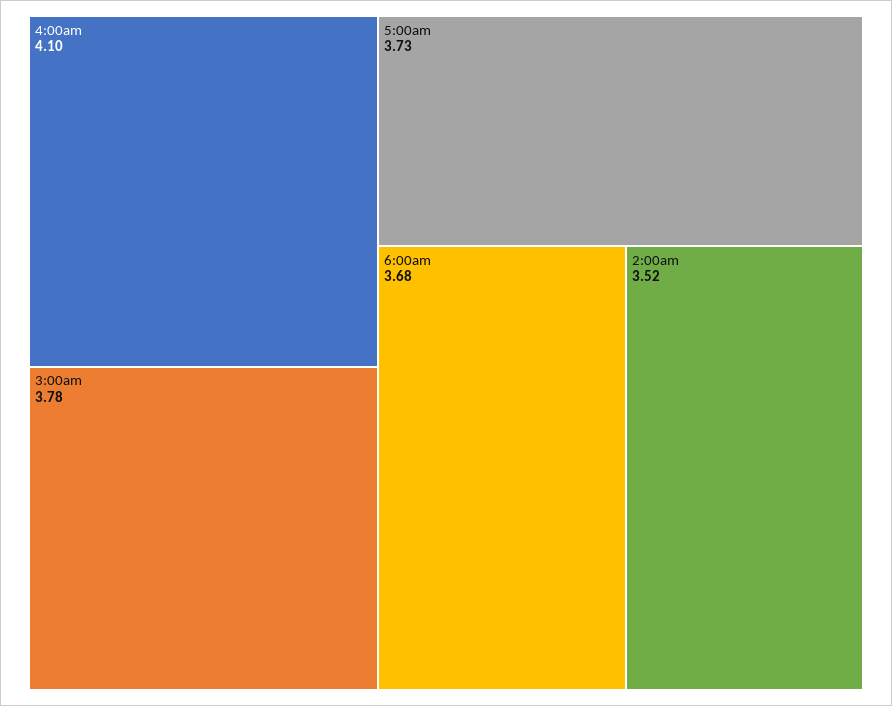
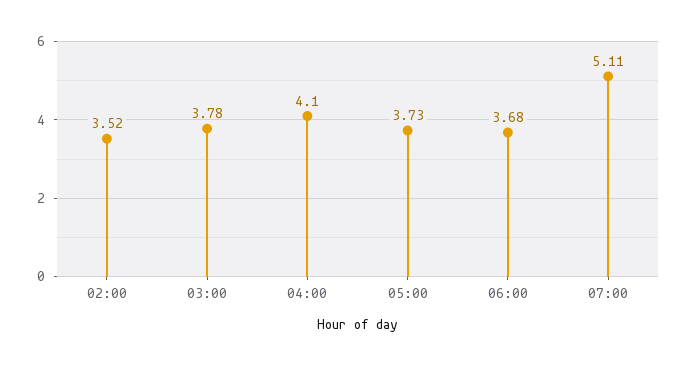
07:00: none -> 5.11

